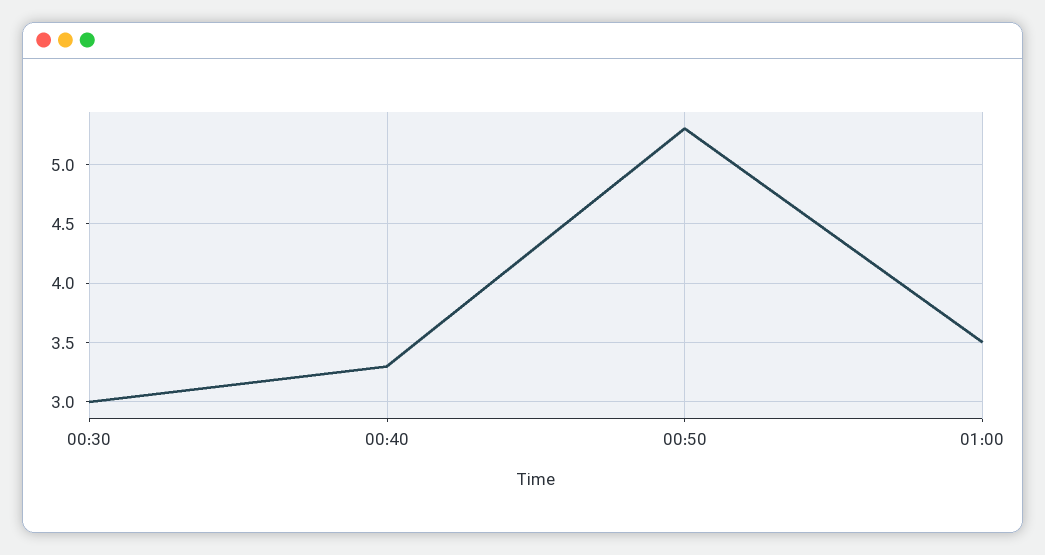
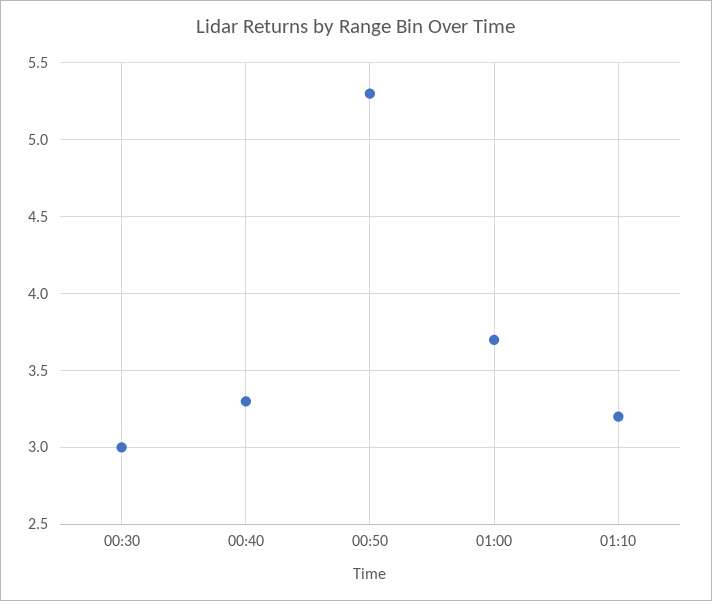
01:00: 3.5 -> 3.7
01:10: none -> 3.2

